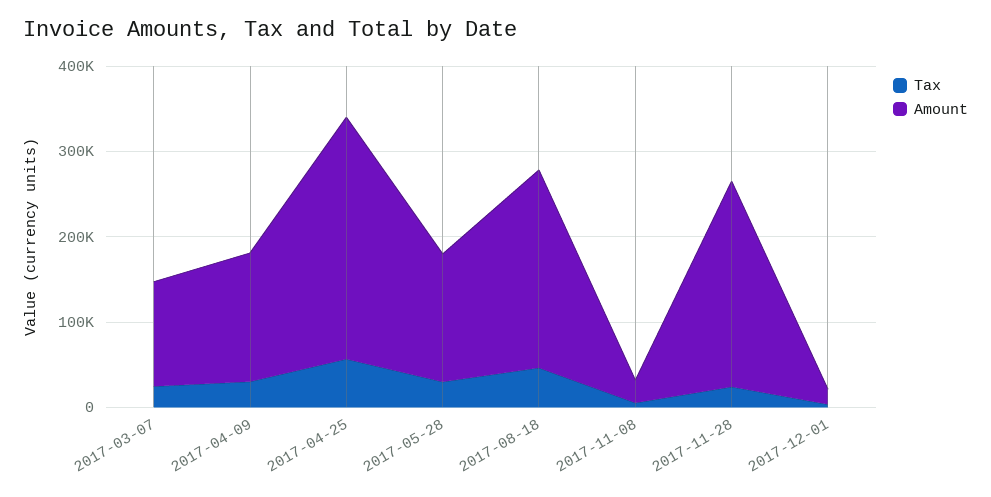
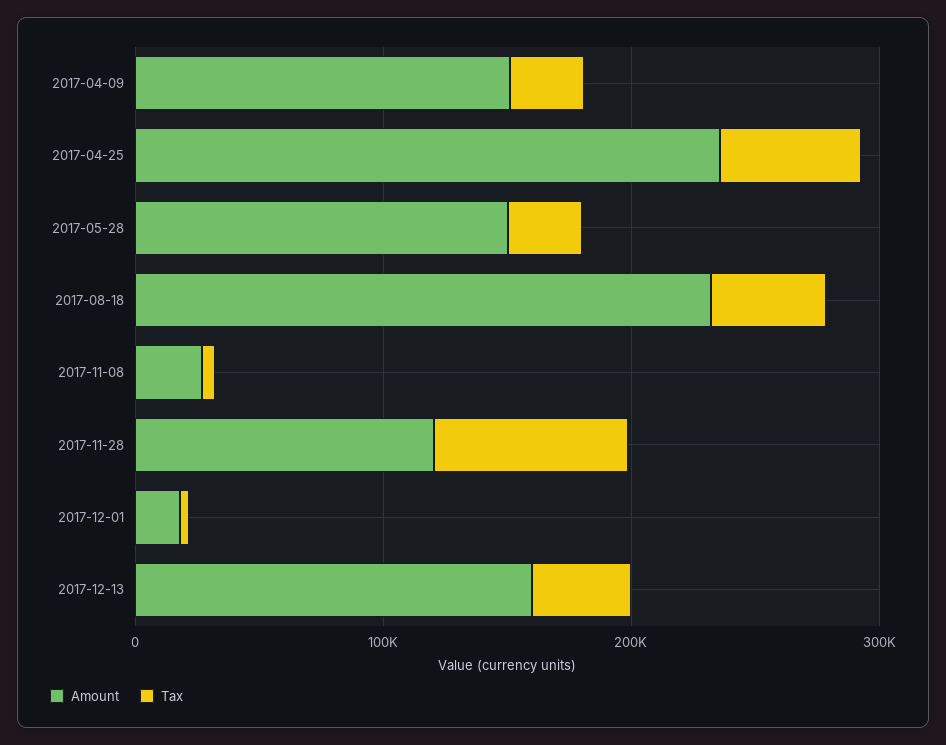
Tax, 2017-03-07: 20000 -> none
Amount, 2017-03-07: 120000 -> none
Amount, 2017-04-25: 280000 -> 240000
Tax, 2017-11-28: 20000 -> 80000
Amount, 2017-11-28: 240000 -> 120000
Amount, 2017-12-13: none -> 160000
Tax, 2017-12-13: none -> 40000

